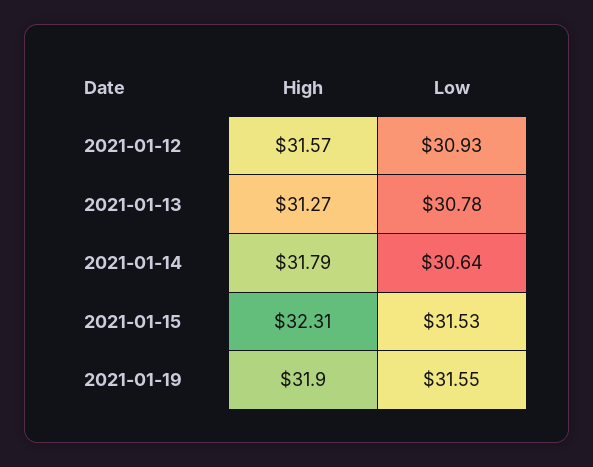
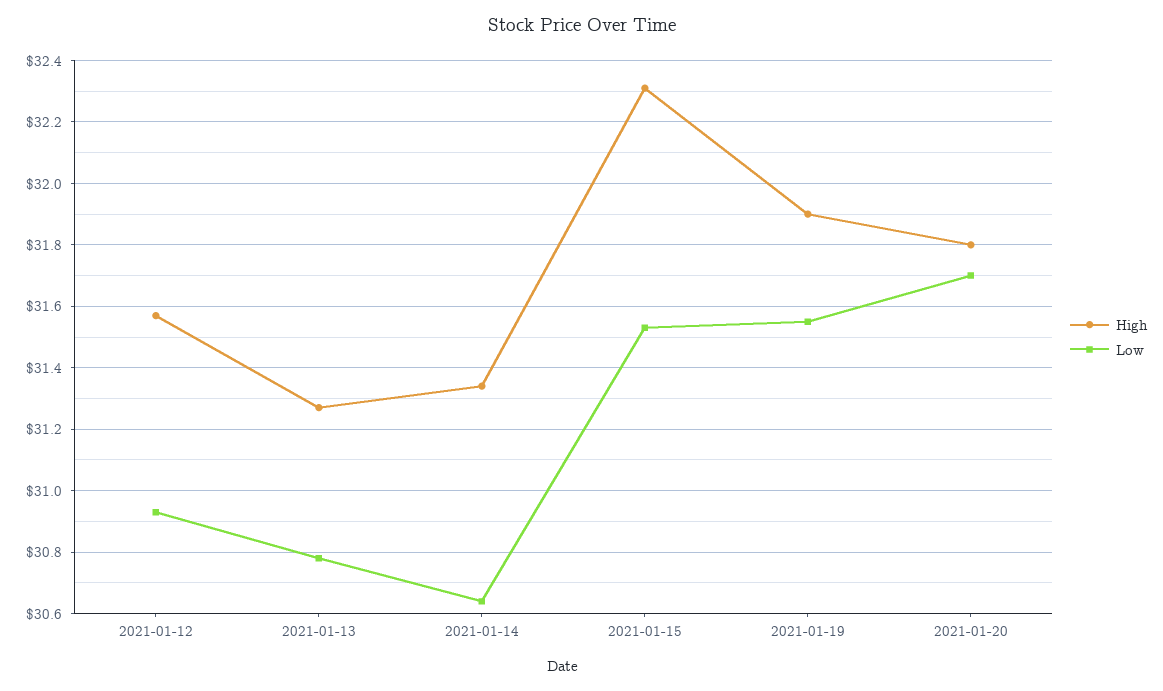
High, 2021-01-14: 31.79 -> 31.35
High, 2021-01-20: none -> 31.8
Low, 2021-01-20: none -> 31.7

